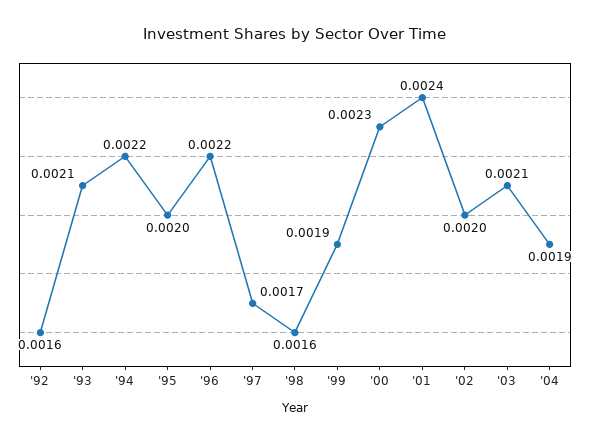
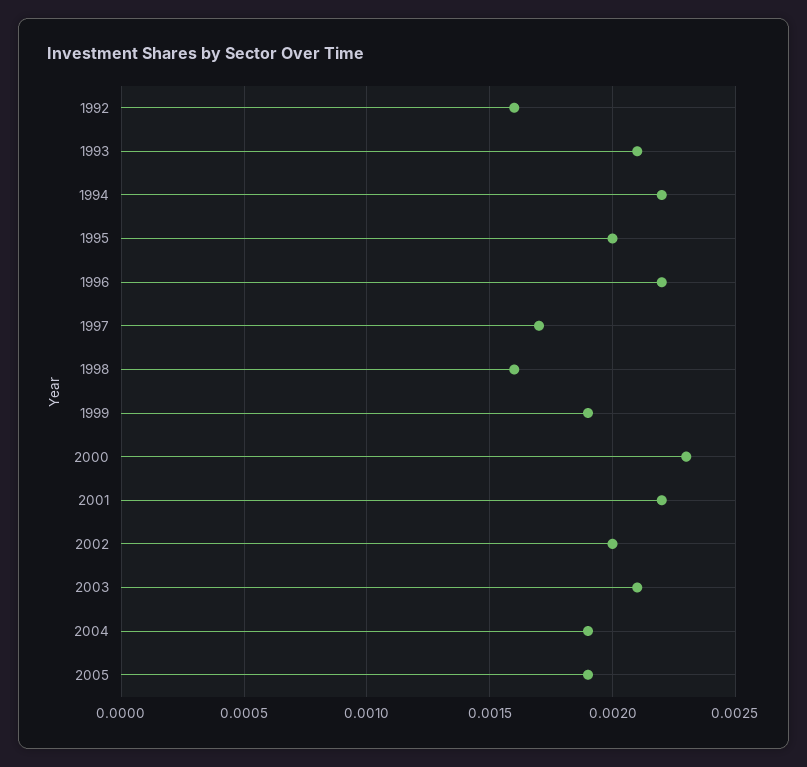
'01: 0.0024 -> 0.0022
2005: none -> 0.0019

